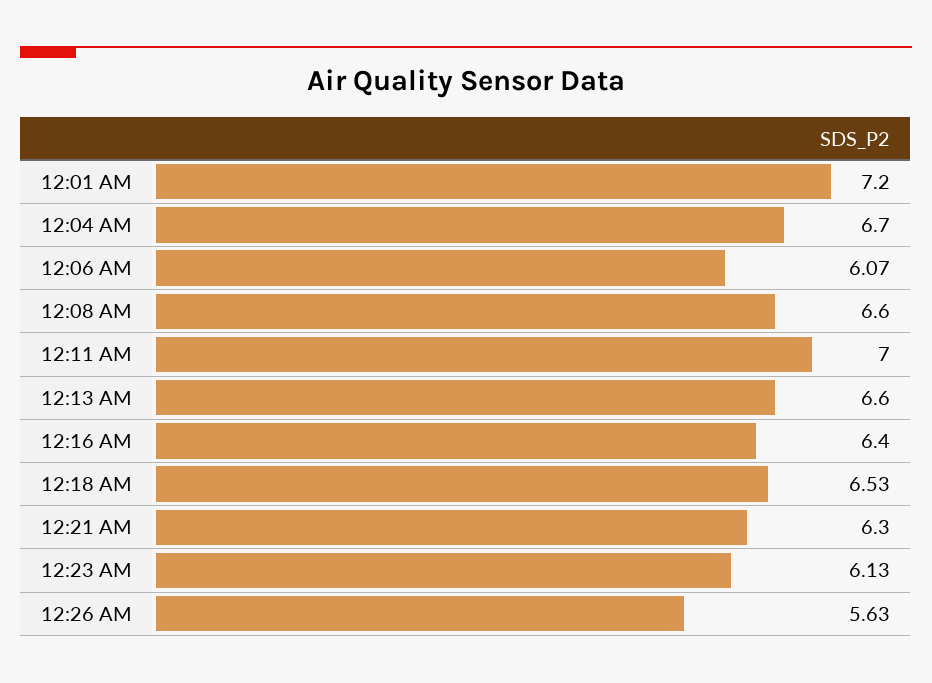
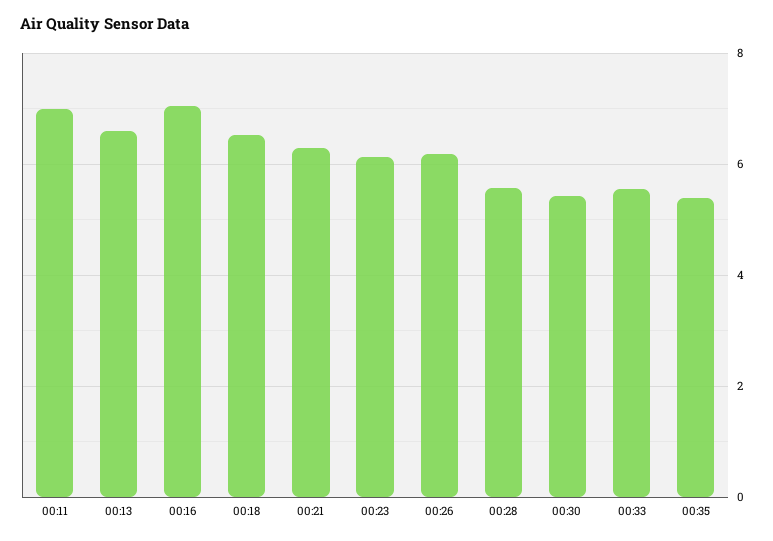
12:01 AM: 7.2 -> none
12:04 AM: 6.7 -> none
12:06 AM: 6.07 -> none
12:08 AM: 6.6 -> none
12:16 AM: 6.4 -> 7
12:26 AM: 5.63 -> 6.2
00:28: none -> 5.6
00:30: none -> 5.4
00:33: none -> 5.6
00:35: none -> 5.4

